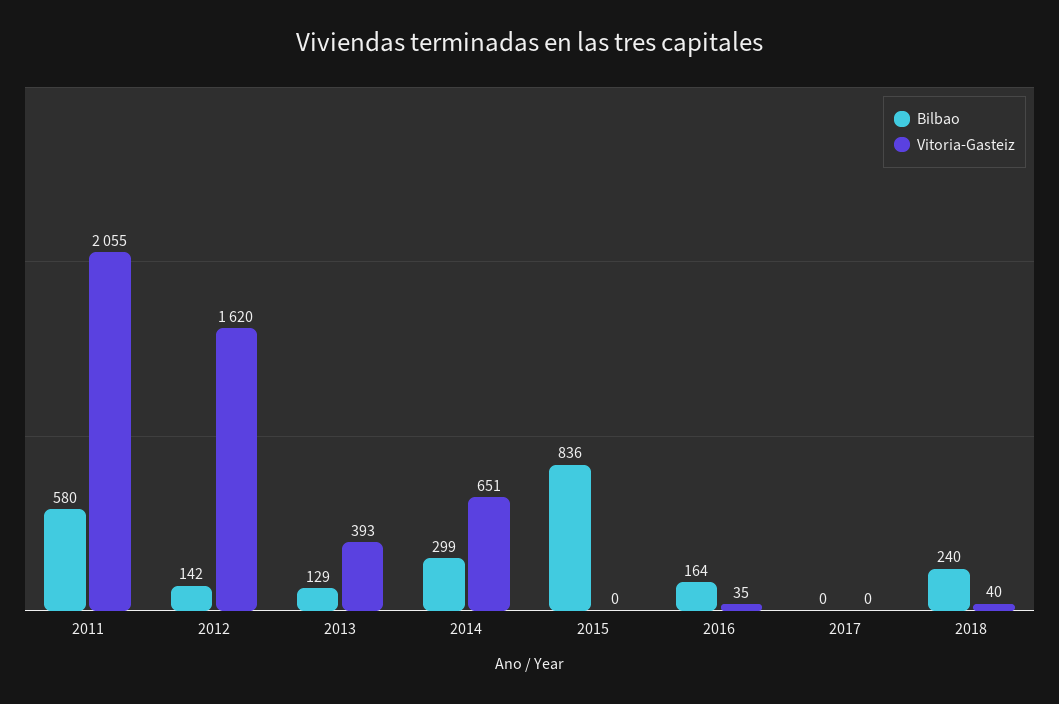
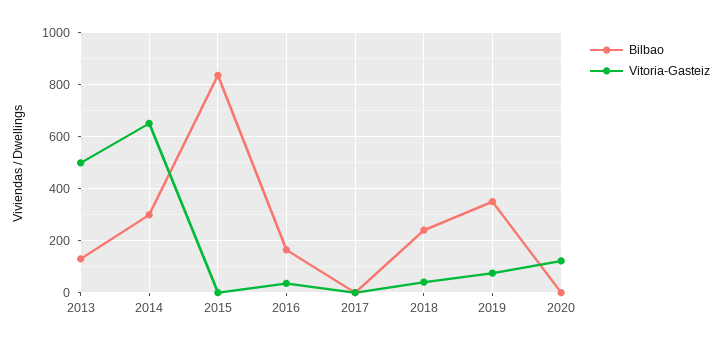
Bilbao, 2011: 580 -> none
Vitoria-Gasteiz, 2011: 2055 -> none
Bilbao, 2012: 142 -> none
Vitoria-Gasteiz, 2012: 1620 -> none
Vitoria-Gasteiz, 2013: 393 -> 500
Bilbao, 2019: none -> 350
Vitoria-Gasteiz, 2019: none -> 75
Bilbao, 2020: none -> 0
Vitoria-Gasteiz, 2020: none -> 125

